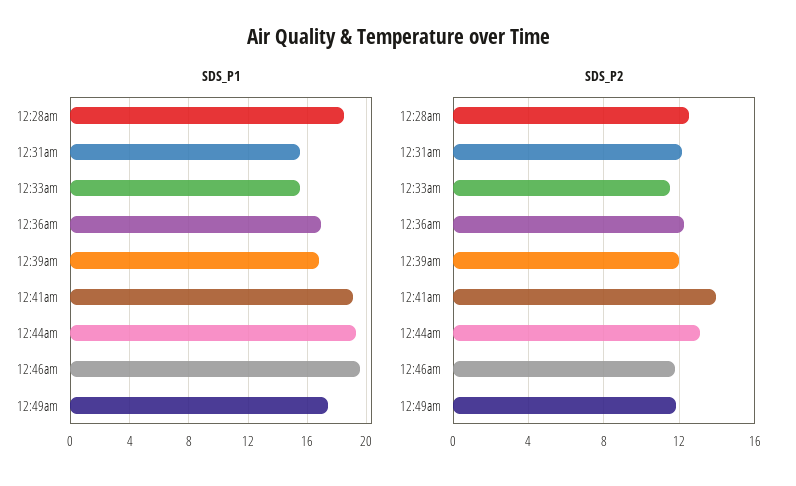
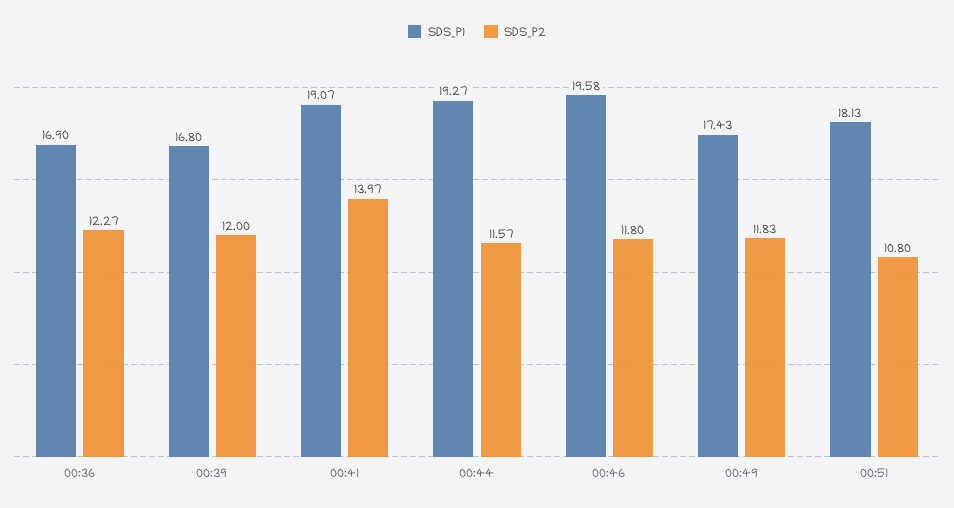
SDS_P1, 12:28am: 18.5 -> none
SDS_P1, 12:31am: 15.5 -> none
SDS_P1, 12:33am: 15.5 -> none
SDS_P2, 12:28am: 12.5 -> none
SDS_P2, 12:31am: 12 -> none
SDS_P2, 12:33am: 11.5 -> none
SDS_P2, 12:44am: 13 -> 11.57
SDS_P1, 00:51: none -> 18.13
SDS_P2, 00:51: none -> 10.8

